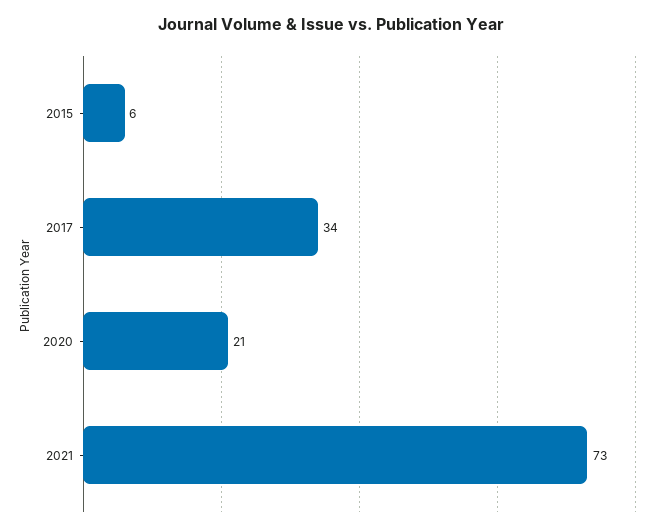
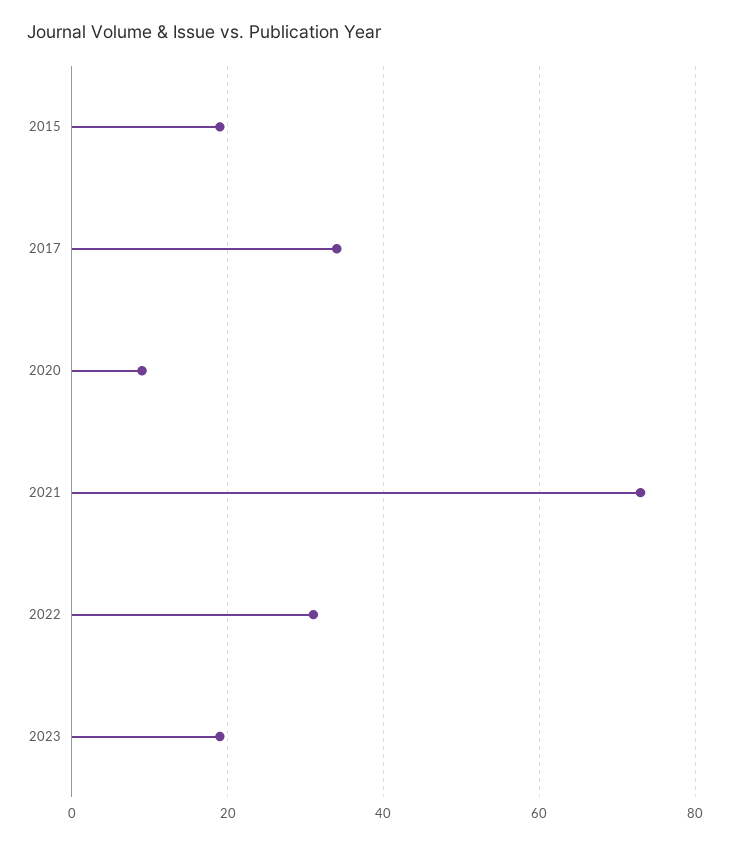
2015: 6 -> 20
2020: 21 -> 10
2022: none -> 30
2023: none -> 20

